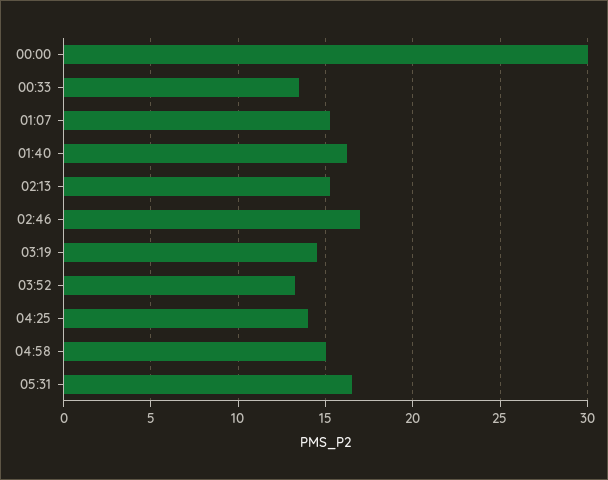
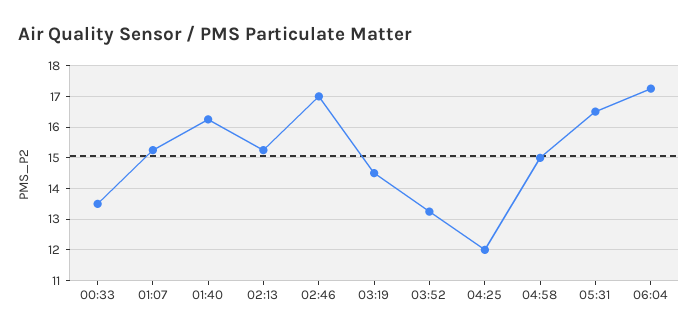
00:00: 30 -> none
04:25: 14 -> 12
06:04: none -> 17.2

